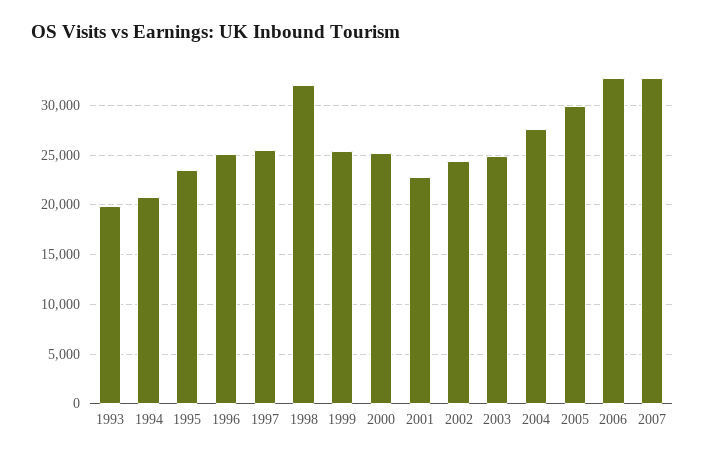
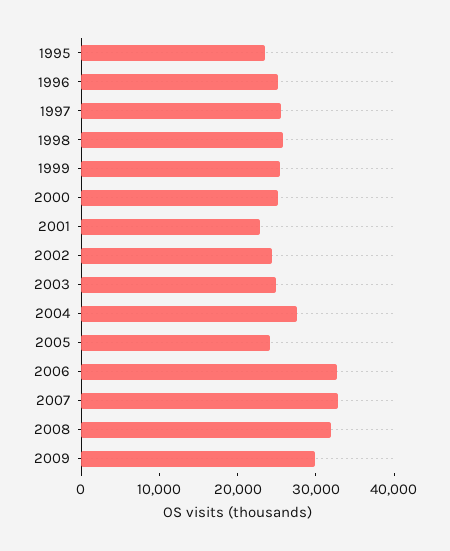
1993: 20000 -> none
1994: 21000 -> none
1998: 32000 -> 26000
2005: 30000 -> 24000
2008: none -> 32000
2009: none -> 30000

